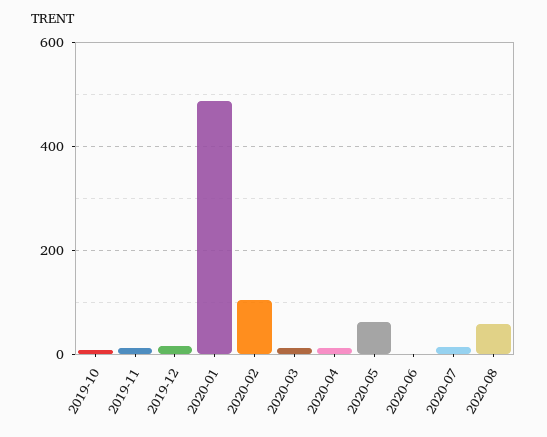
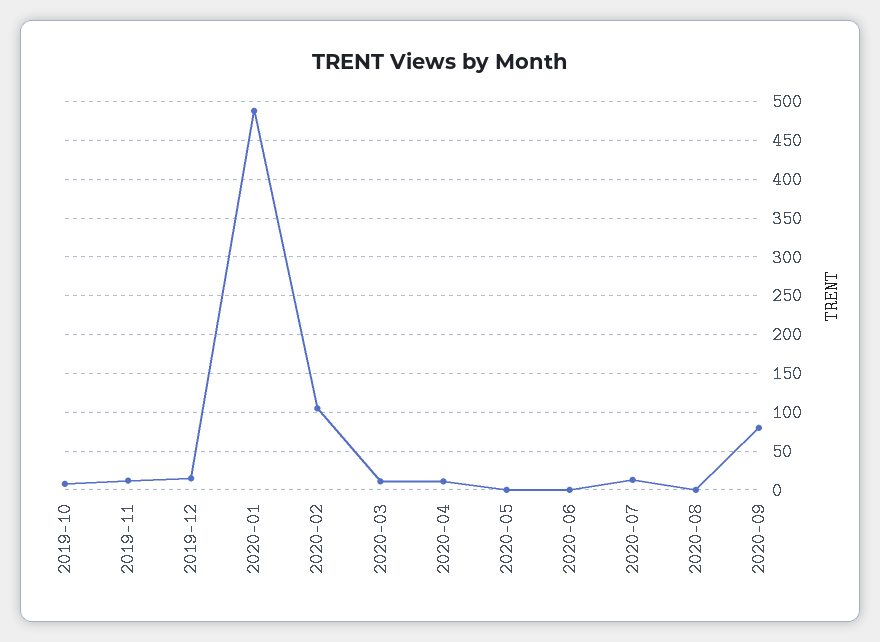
2020-05: 60 -> 0
2020-08: 60 -> 0
2020-09: none -> 80

